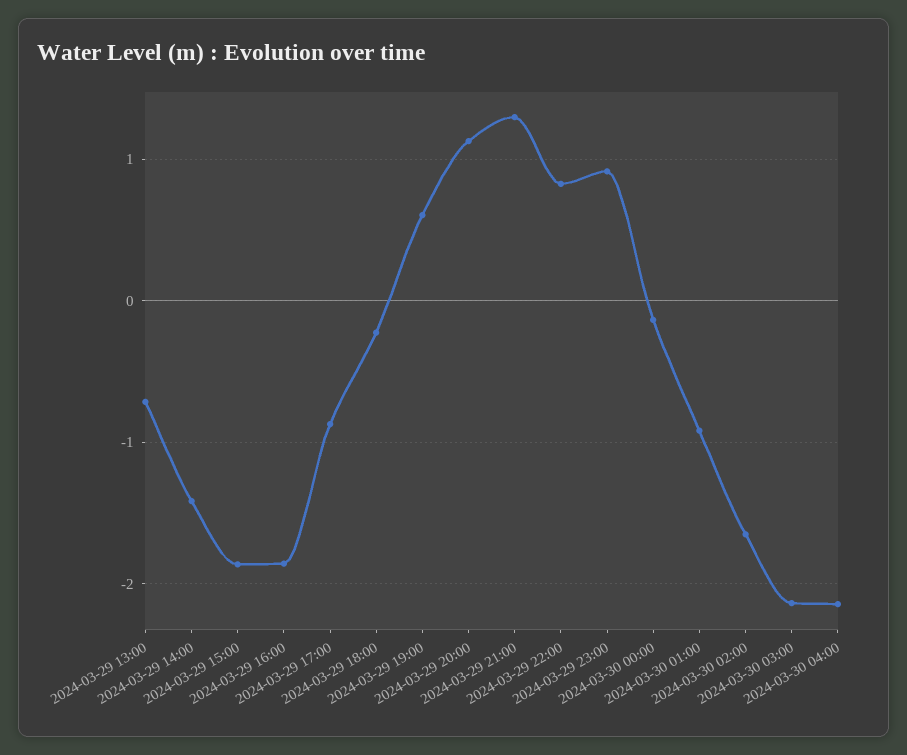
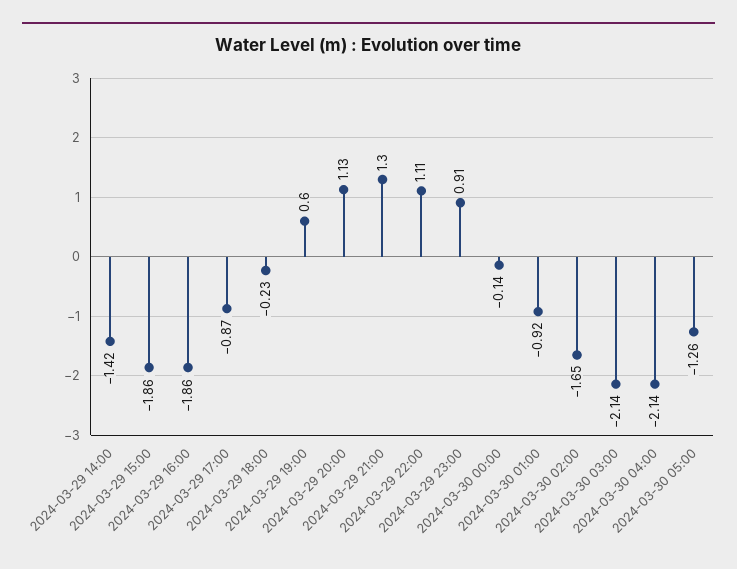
2024-03-29 13:00: -0.7 -> none
2024-03-29 22:00: 0.8 -> 1.11
2024-03-30 05:00: none -> -1.26

